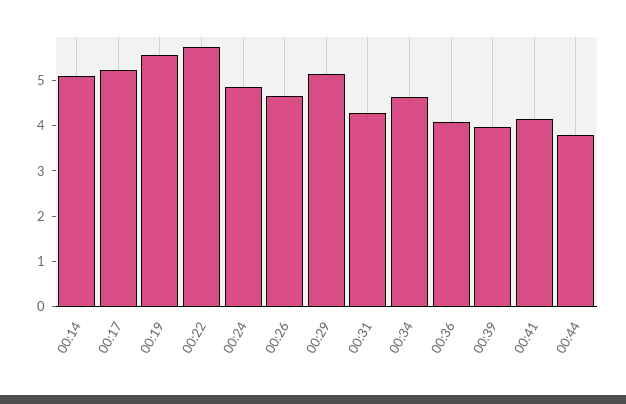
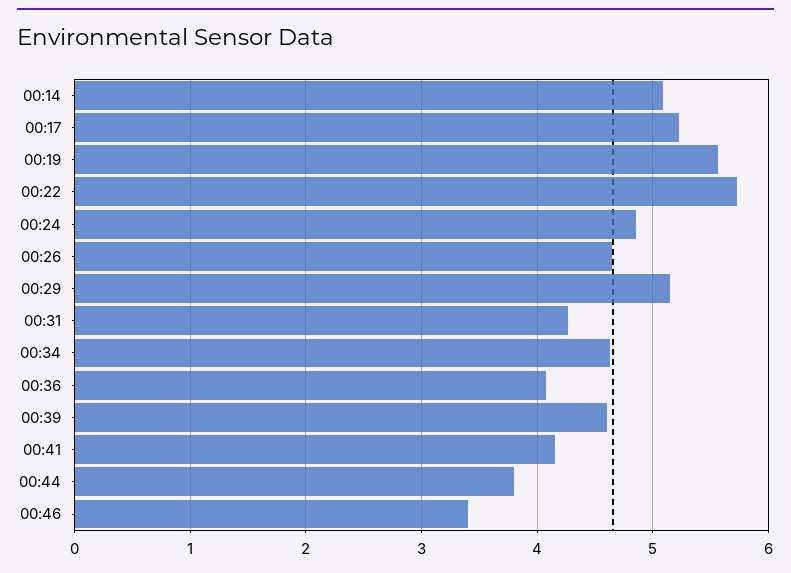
00:39: 4 -> 4.6
00:46: none -> 3.4

